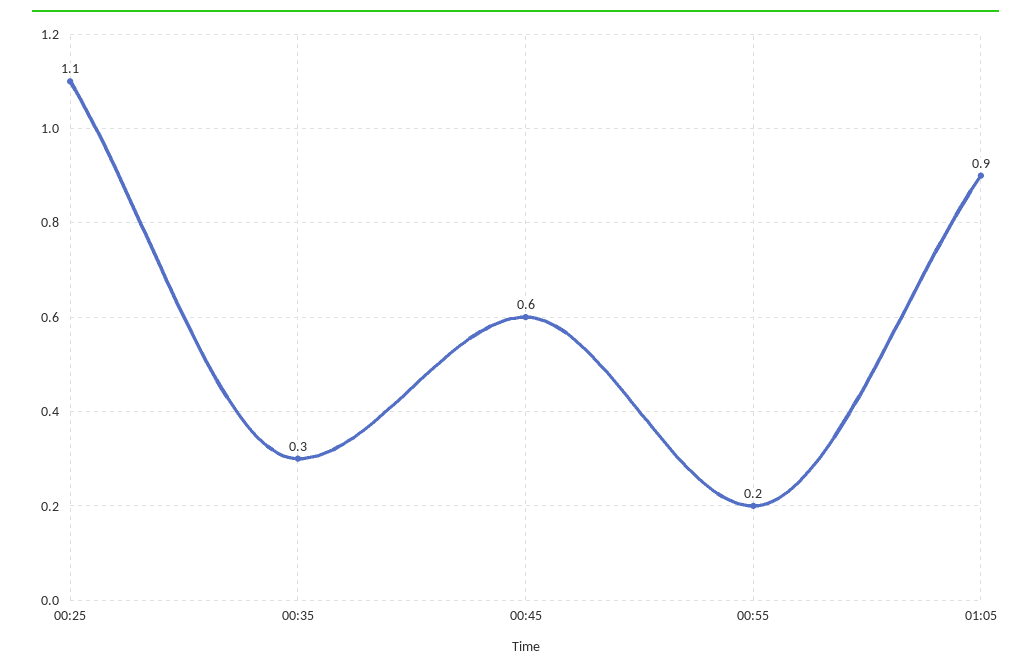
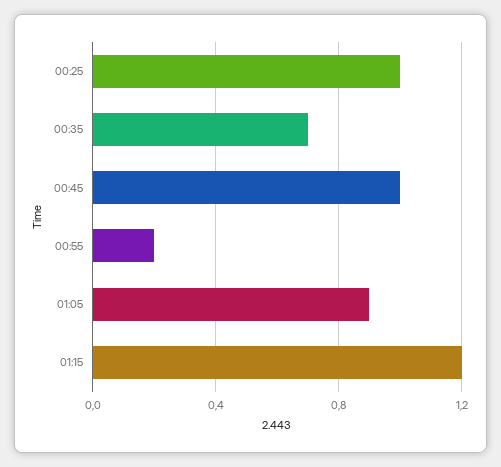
00:25: 1.1 -> 1
00:35: 0.3 -> 0.7
00:45: 0.6 -> 1
01:15: none -> 1.2

